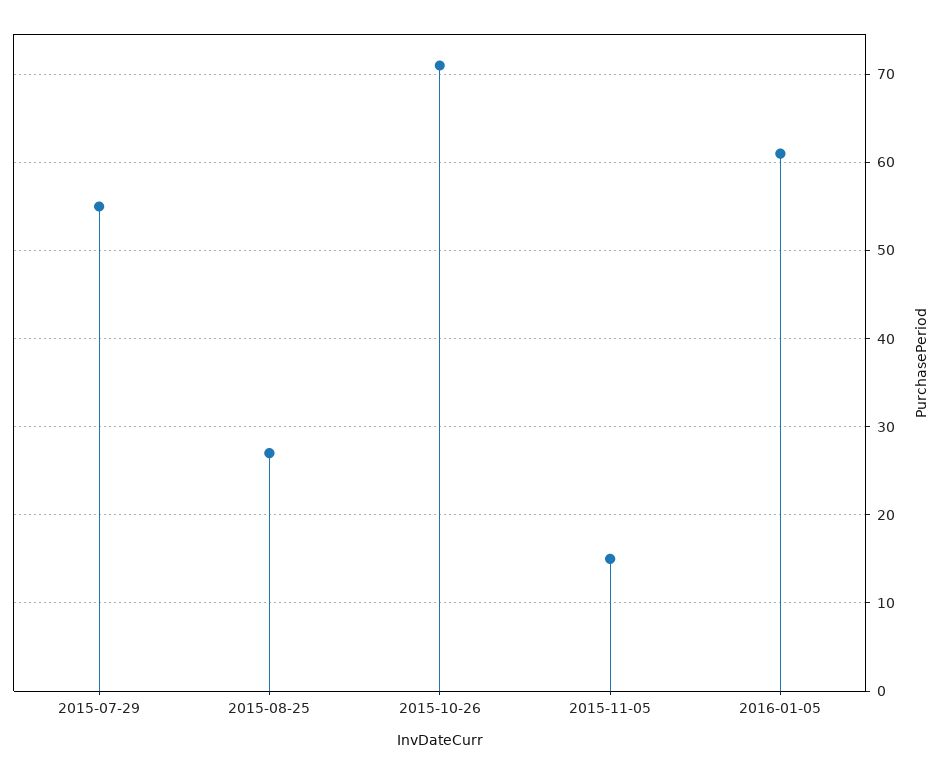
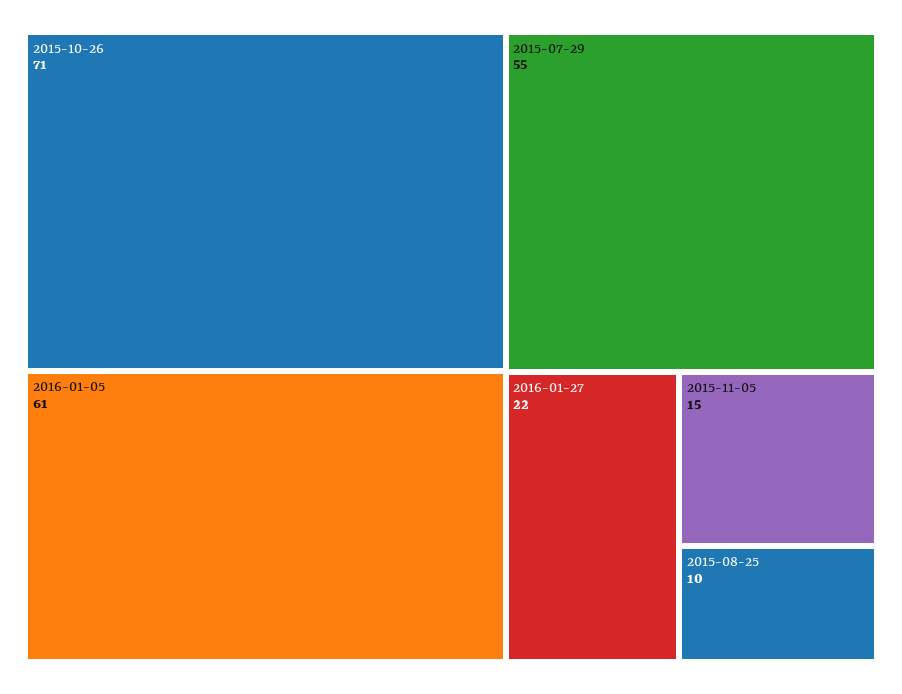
2015-08-25: 27 -> 10
2016-01-27: none -> 22

